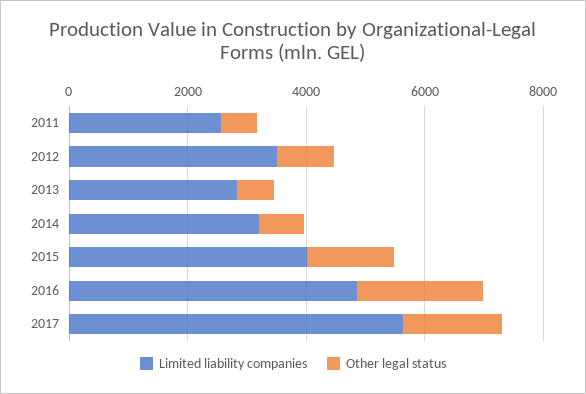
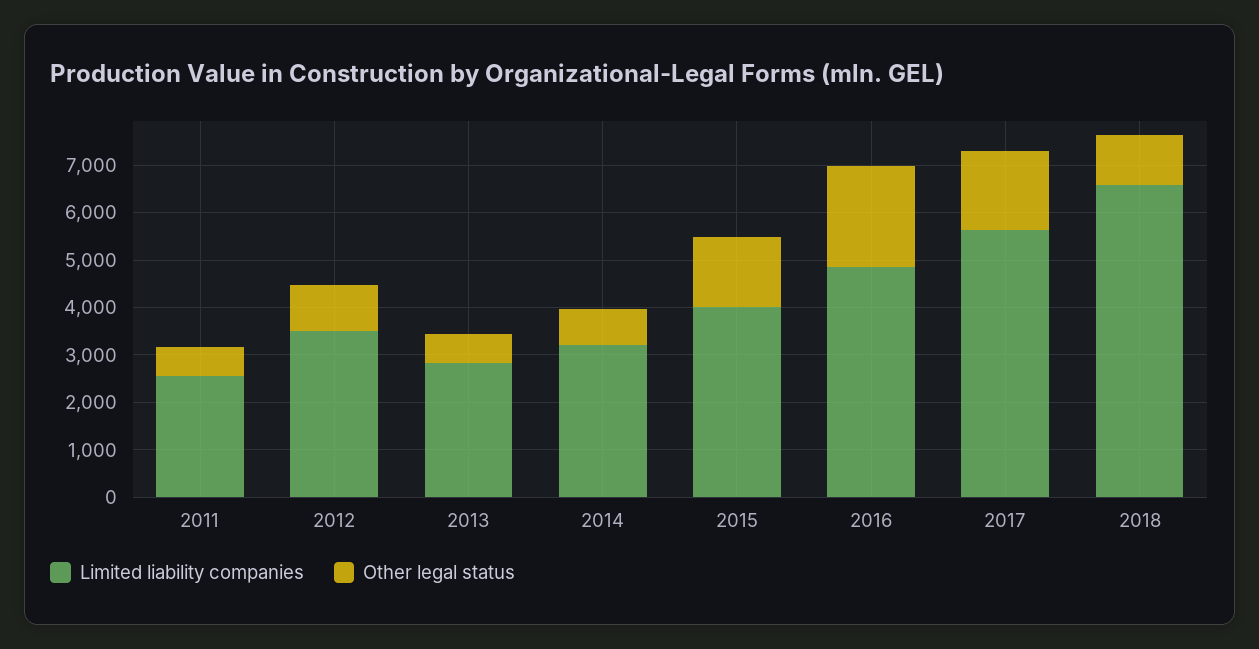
Limited liability companies, 2018: none -> 6600
Other legal status, 2018: none -> 1000

